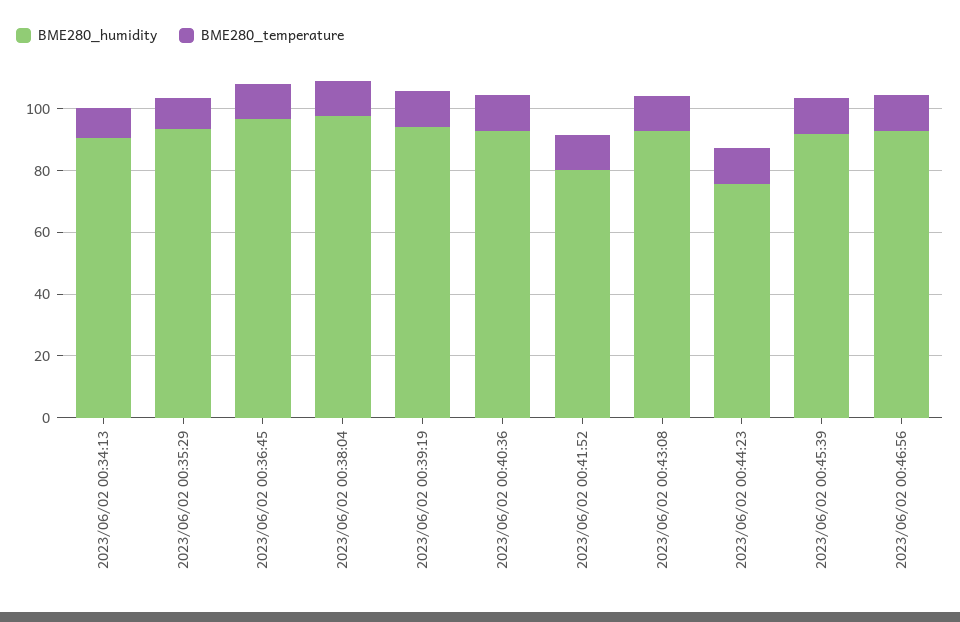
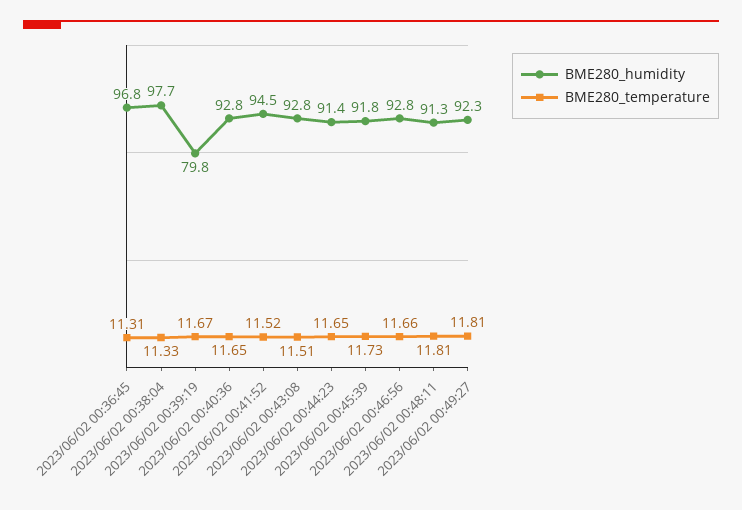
BME280_humidity, 2023/06/02 00:34:13: 90 -> none
BME280_temperature, 2023/06/02 00:34:13: 10 -> none
BME280_humidity, 2023/06/02 00:35:29: 95 -> none
BME280_temperature, 2023/06/02 00:35:29: 10 -> none
BME280_humidity, 2023/06/02 00:39:19: 95 -> 79.8
BME280_humidity, 2023/06/02 00:41:52: 80 -> 94.5
BME280_humidity, 2023/06/02 00:44:23: 75 -> 91.4
BME280_humidity, 2023/06/02 00:48:11: none -> 91.3
BME280_temperature, 2023/06/02 00:48:11: none -> 11.81
BME280_humidity, 2023/06/02 00:49:27: none -> 92.3
BME280_temperature, 2023/06/02 00:49:27: none -> 11.81

